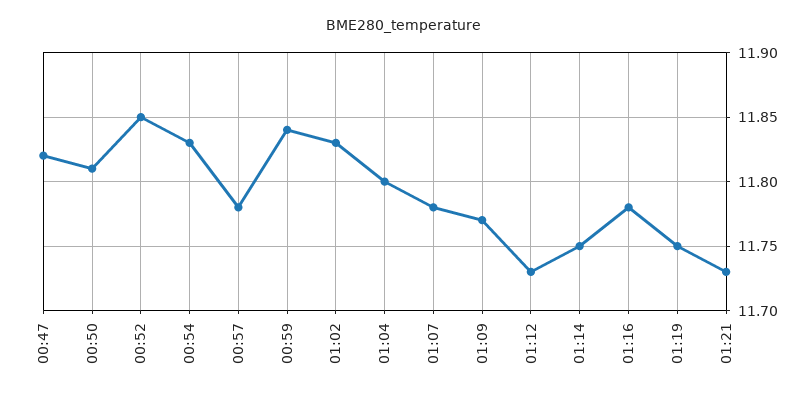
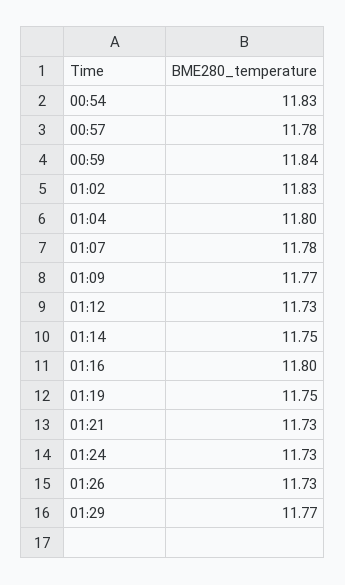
00:47: 11.82 -> none
00:50: 11.81 -> none
00:52: 11.85 -> none
01:16: 11.78 -> 11.8
01:24: none -> 11.73
01:26: none -> 11.73
01:29: none -> 11.77

